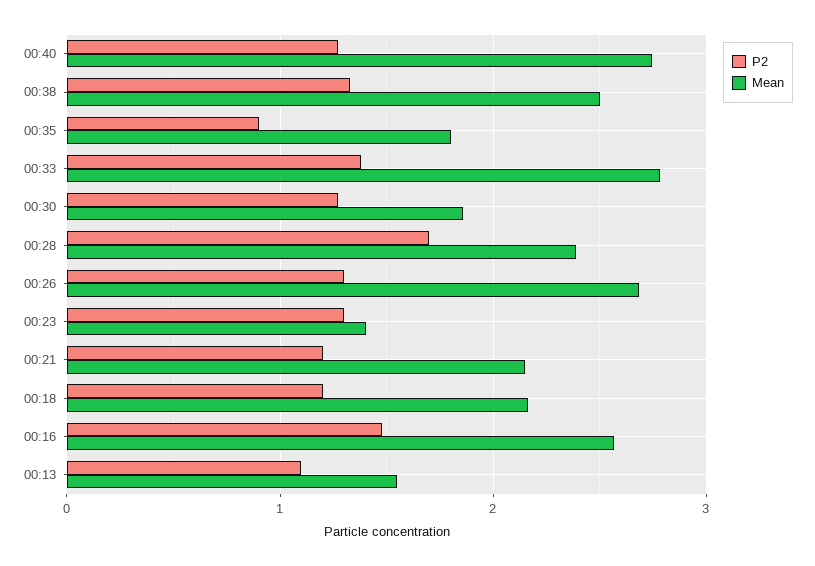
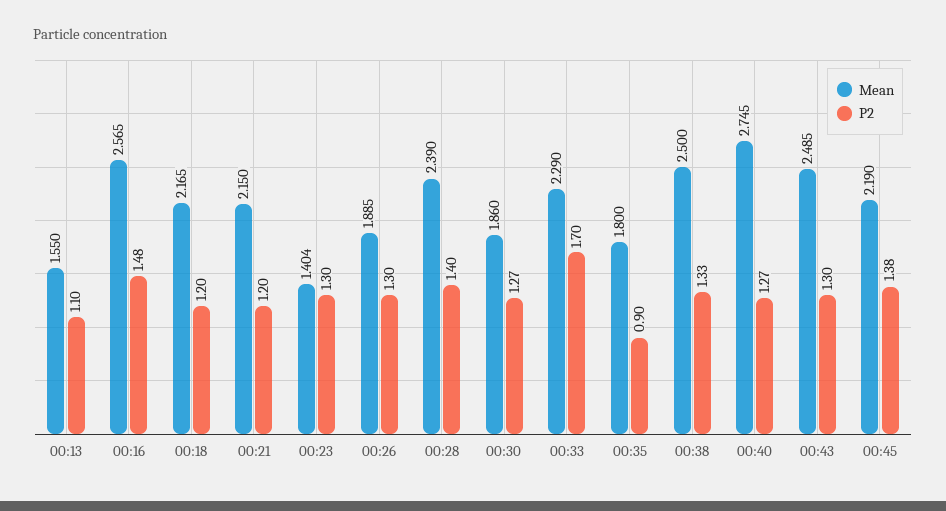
P2, 00:33: 1.4 -> 1.7
Mean, 00:33: 2.8 -> 2.29
P2, 00:28: 1.7 -> 1.4
Mean, 00:26: 2.7 -> 1.885
Mean, 00:43: none -> 2.485
P2, 00:43: none -> 1.3
Mean, 00:45: none -> 2.19
P2, 00:45: none -> 1.38

